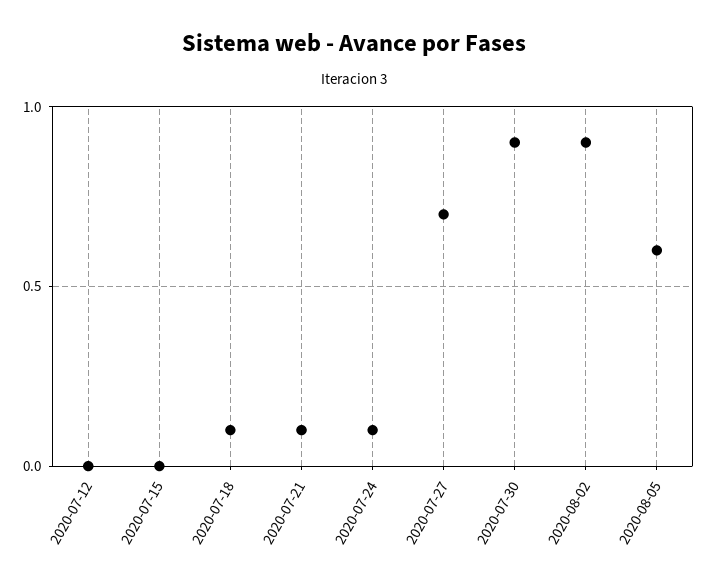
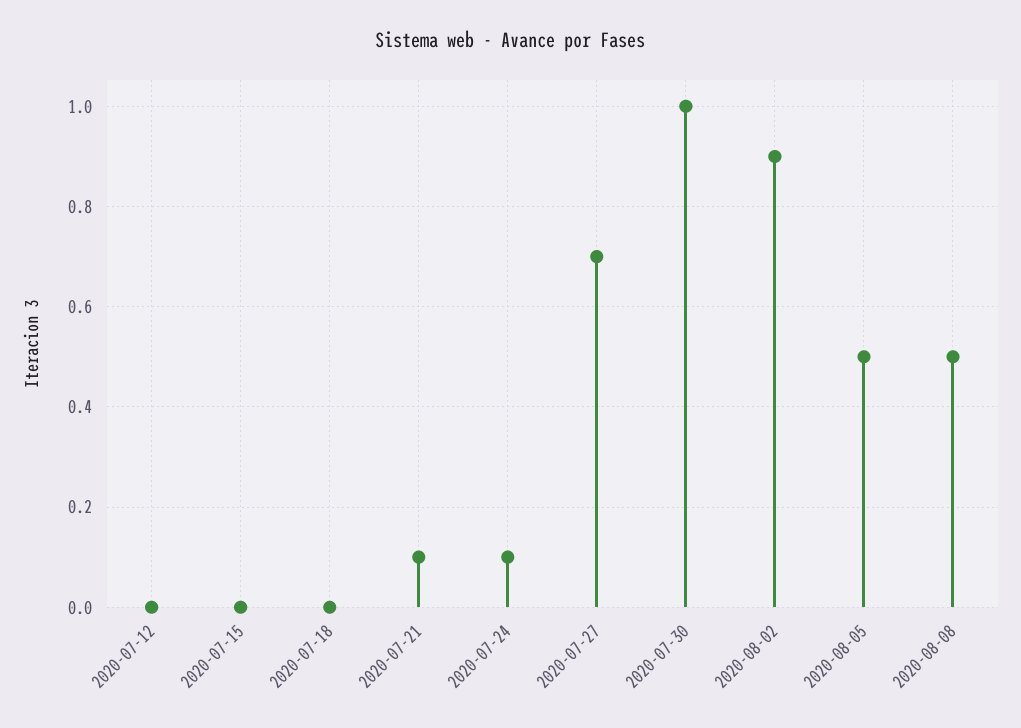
2020-07-18: 0.1 -> 0
2020-07-30: 0.9 -> 1
2020-08-05: 0.6 -> 0.5
2020-08-08: none -> 0.5

